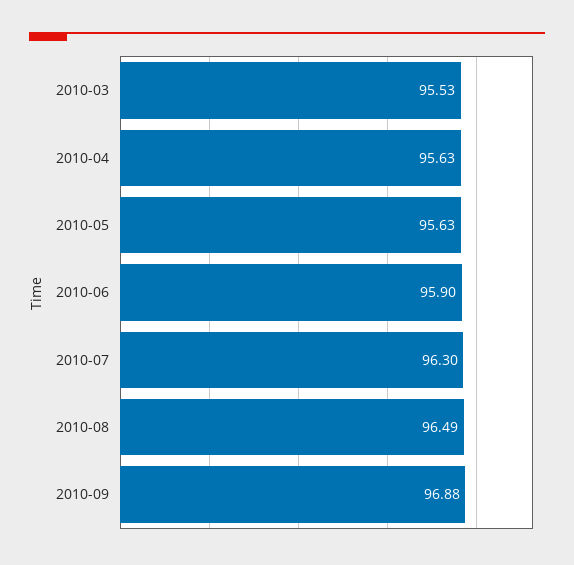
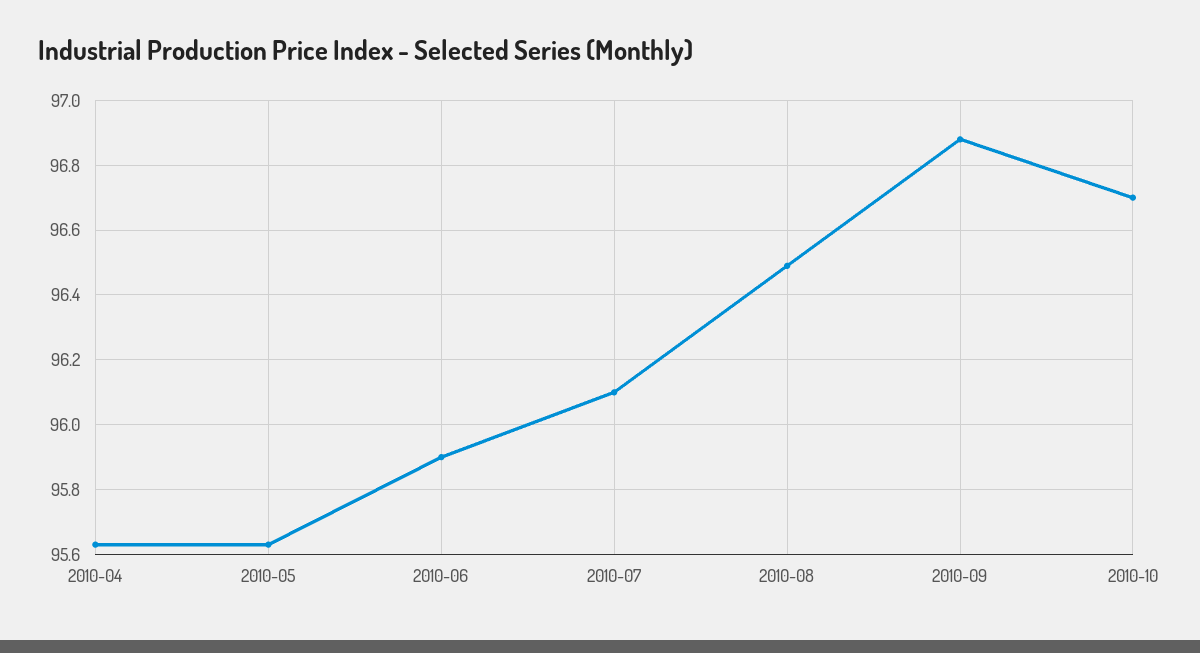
2010-03: 95.53 -> none
2010-07: 96.3 -> 96.1
2010-10: none -> 96.7

